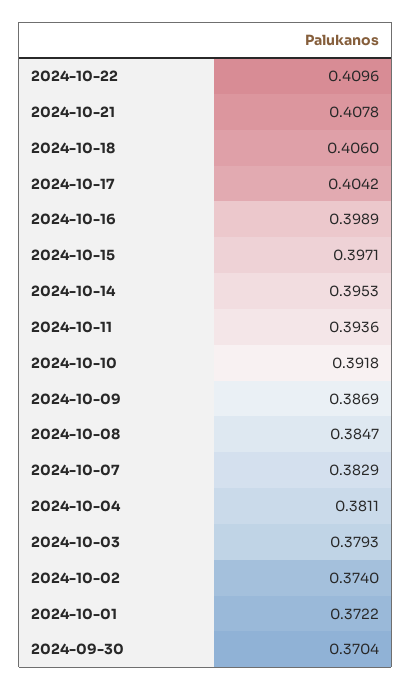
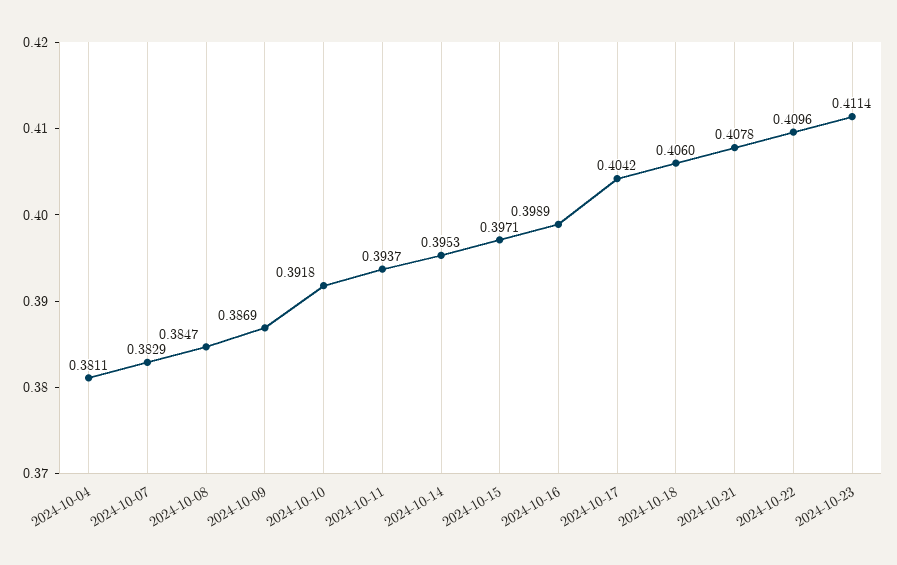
2024-10-11: 0.3936 -> 0.3937
2024-10-03: 0.3793 -> none
2024-10-02: 0.374 -> none
2024-10-01: 0.3722 -> none
2024-09-30: 0.3704 -> none
2024-10-23: none -> 0.4114

